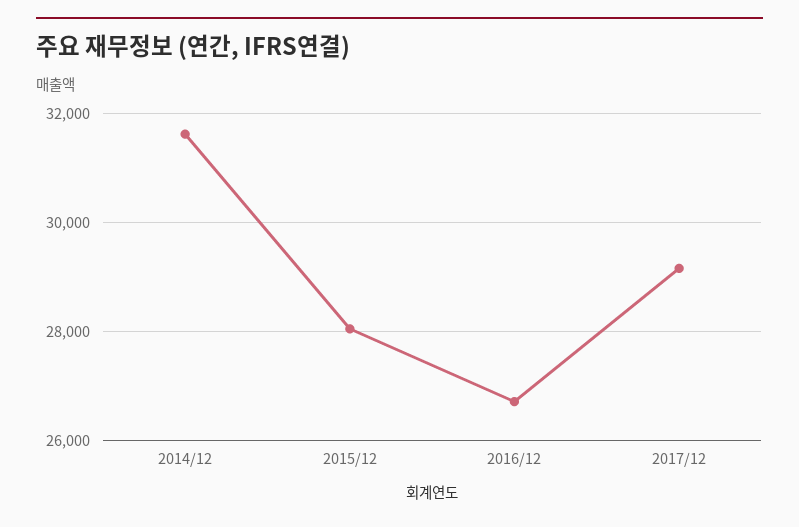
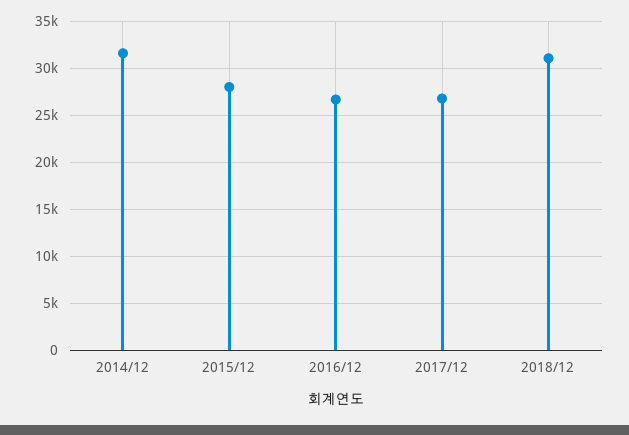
2017/12: 29200 -> 27000
2018/12: none -> 31000

